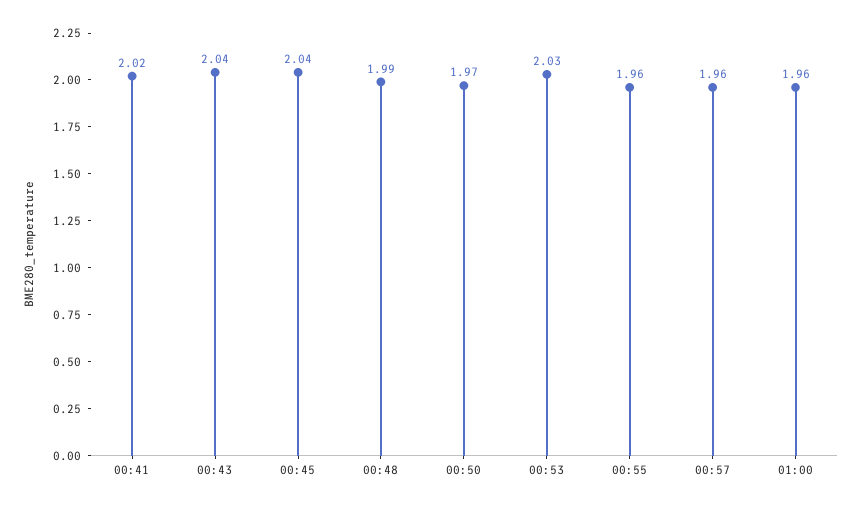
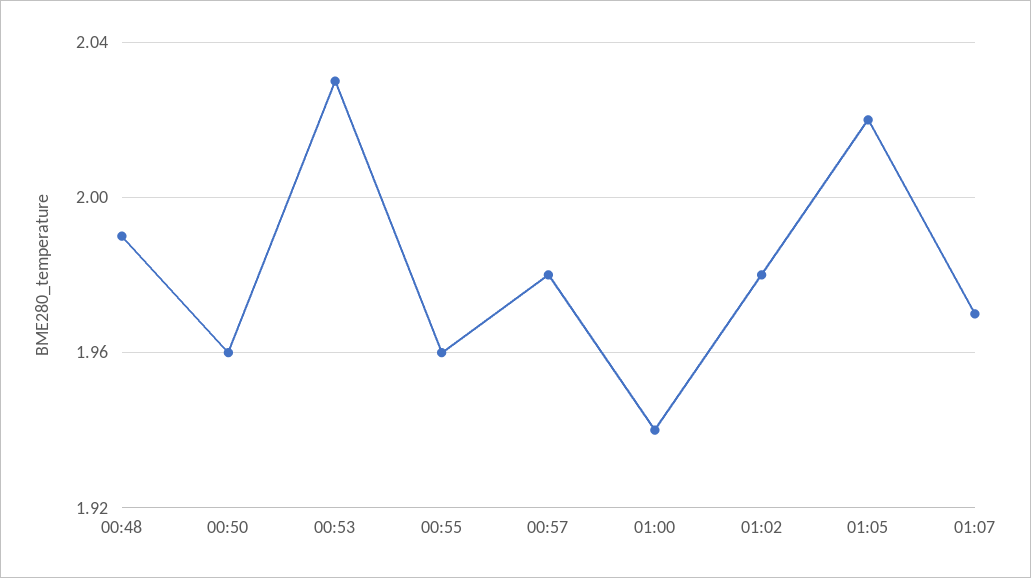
00:41: 2.02 -> none
00:43: 2.04 -> none
00:45: 2.04 -> none
00:50: 1.97 -> 1.96
00:57: 1.96 -> 1.98
01:00: 1.96 -> 1.94
01:02: none -> 1.98
01:05: none -> 2.02
01:07: none -> 1.97

